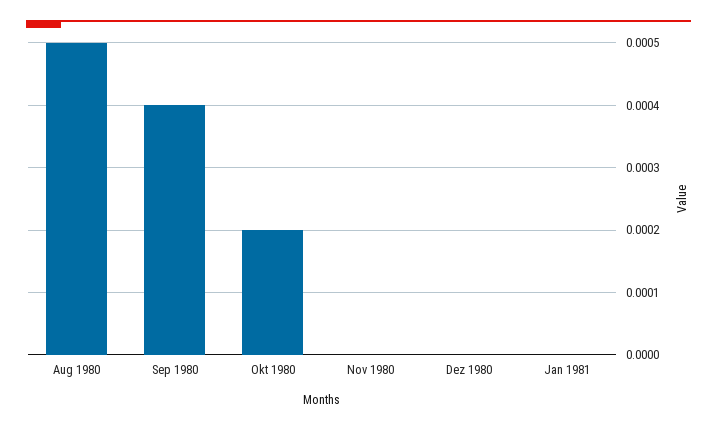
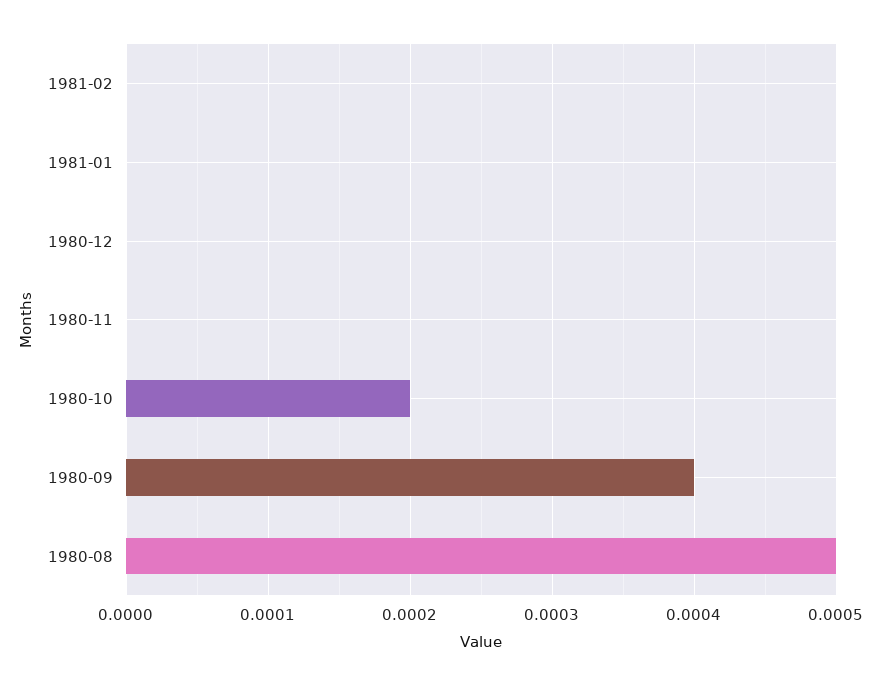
1981-02: none -> 0

